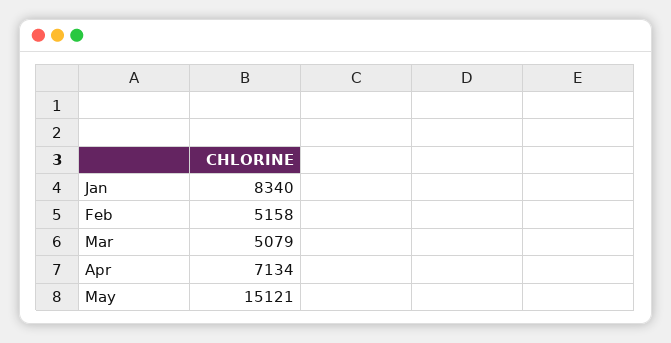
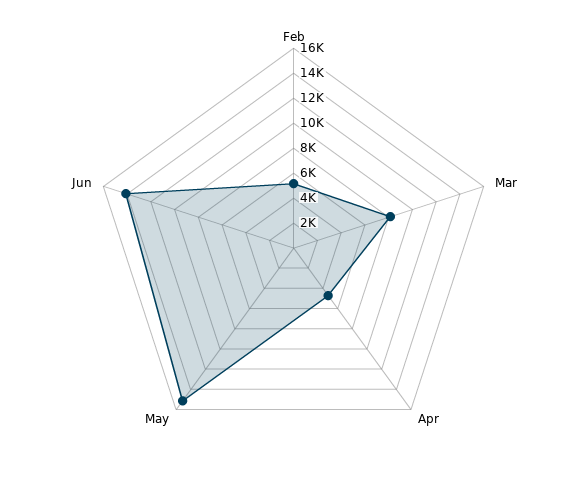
Jan: 8340 -> none
Mar: 5079 -> 8000
Apr: 7134 -> 5000
Jun: none -> 14000

